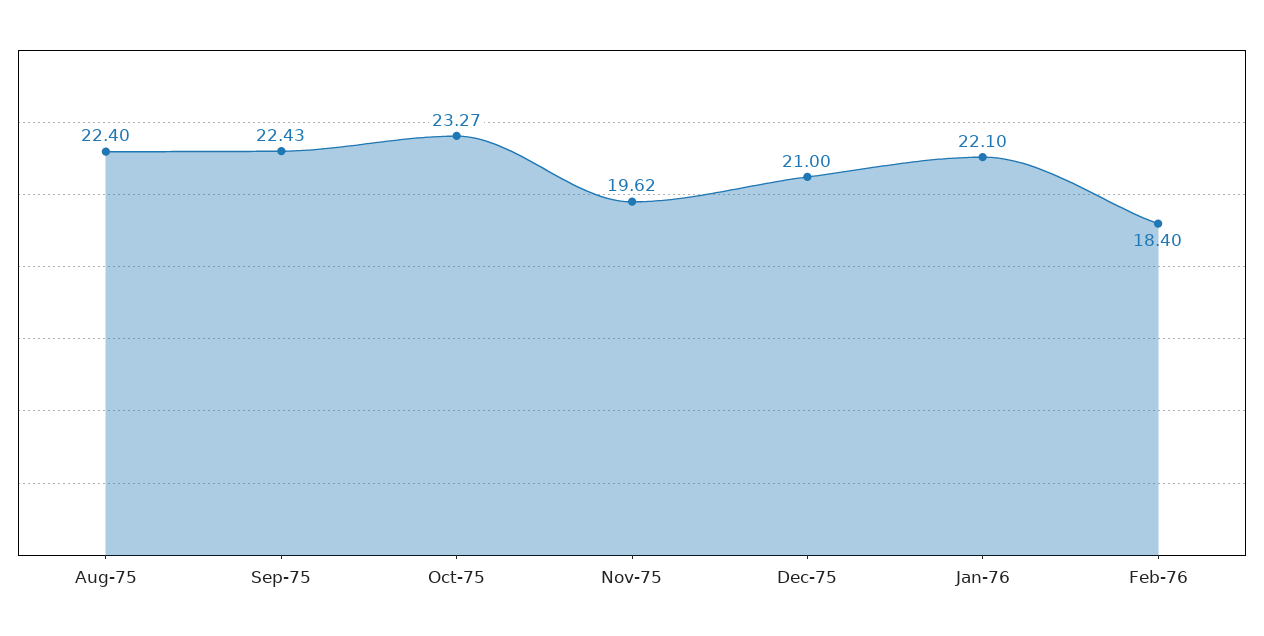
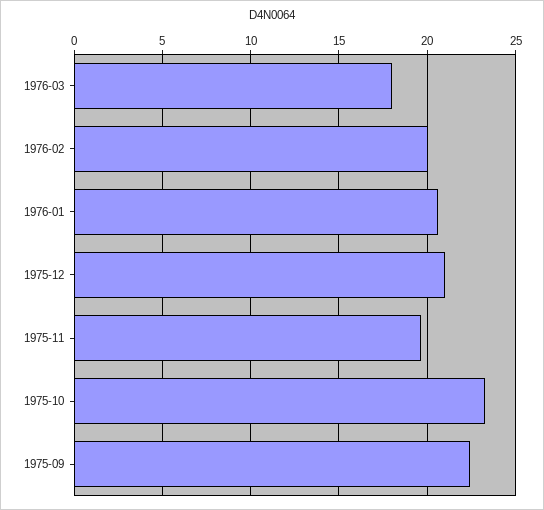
Aug-75: 22.4 -> none
Jan-76: 22.1 -> 20.5
Feb-76: 18.4 -> 20
1976-03: none -> 18

